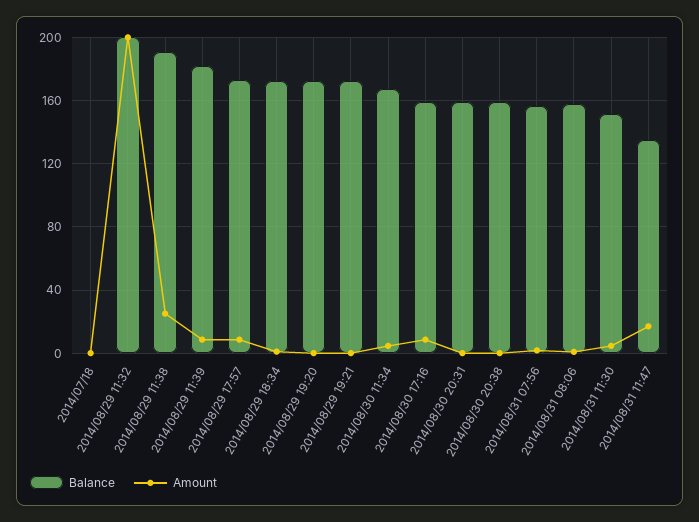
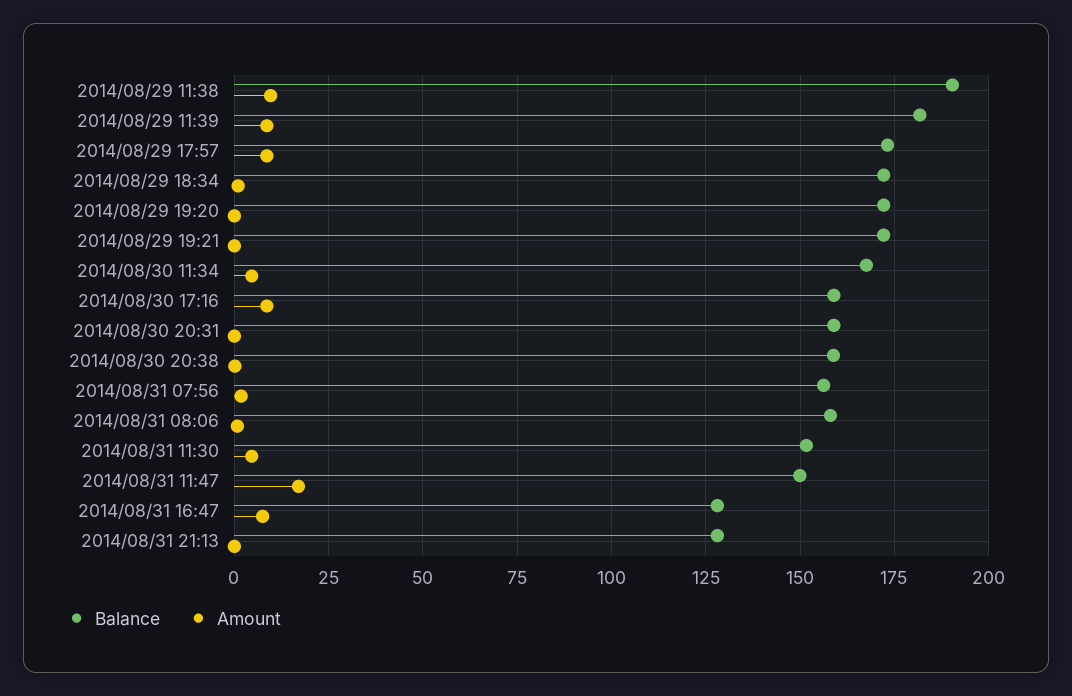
Balance, 2014/07/18: 0 -> none
Amount, 2014/07/18: 0 -> none
Balance, 2014/08/29 11:32: 200 -> none
Amount, 2014/08/29 11:32: 200 -> none
Amount, 2014/08/29 11:38: 25 -> 10
Balance, 2014/08/31 11:47: 135 -> 150
Balance, 2014/08/31 16:47: none -> 127.5
Amount, 2014/08/31 16:47: none -> 7.5
Balance, 2014/08/31 21:13: none -> 127.5
Amount, 2014/08/31 21:13: none -> 0

